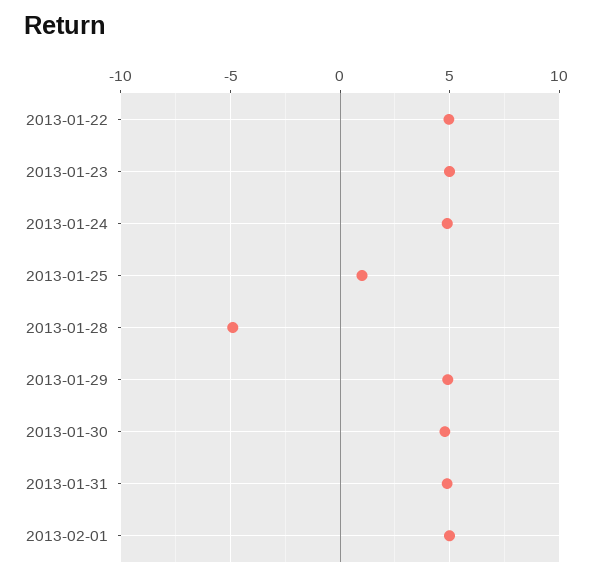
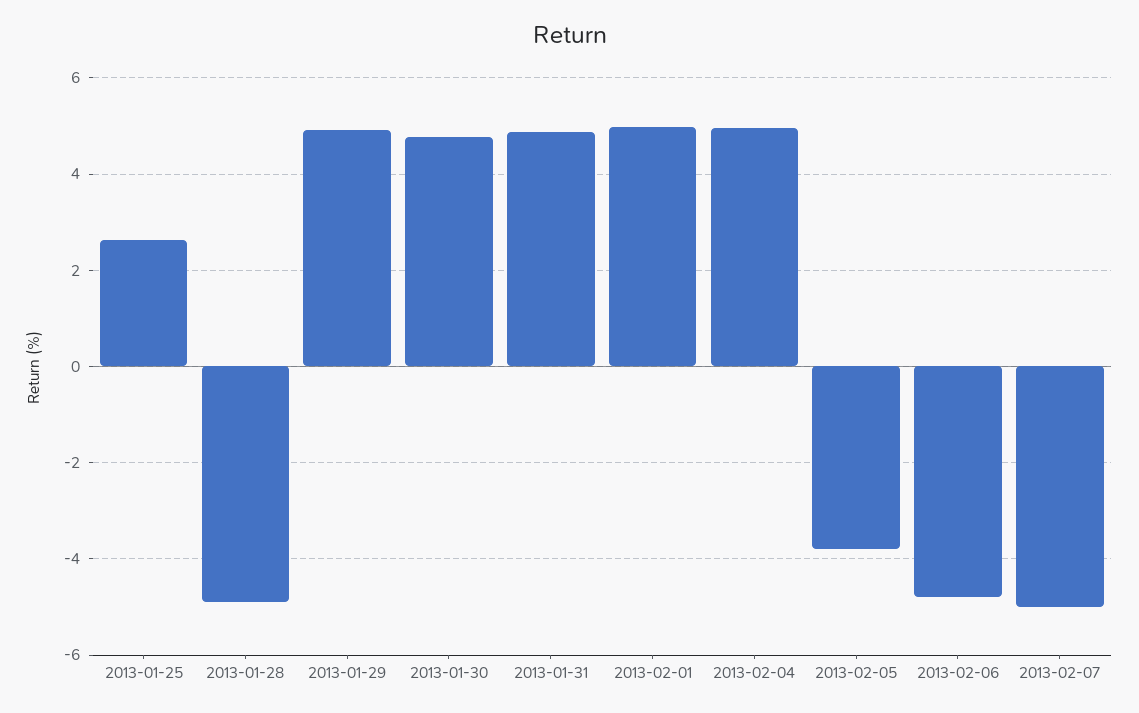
2013-01-22: 5 -> none
2013-01-23: 5 -> none
2013-01-24: 5 -> none
2013-01-25: 1 -> 2.6
2013-02-04: none -> 5
2013-02-05: none -> -3.8
2013-02-06: none -> -4.8
2013-02-07: none -> -5

